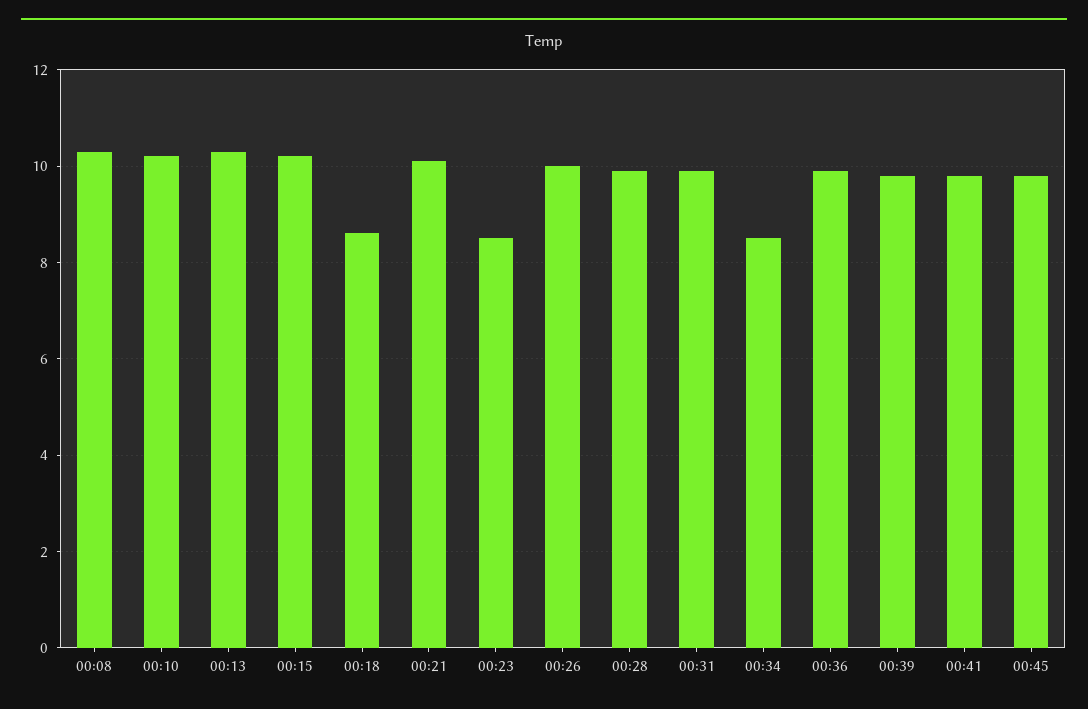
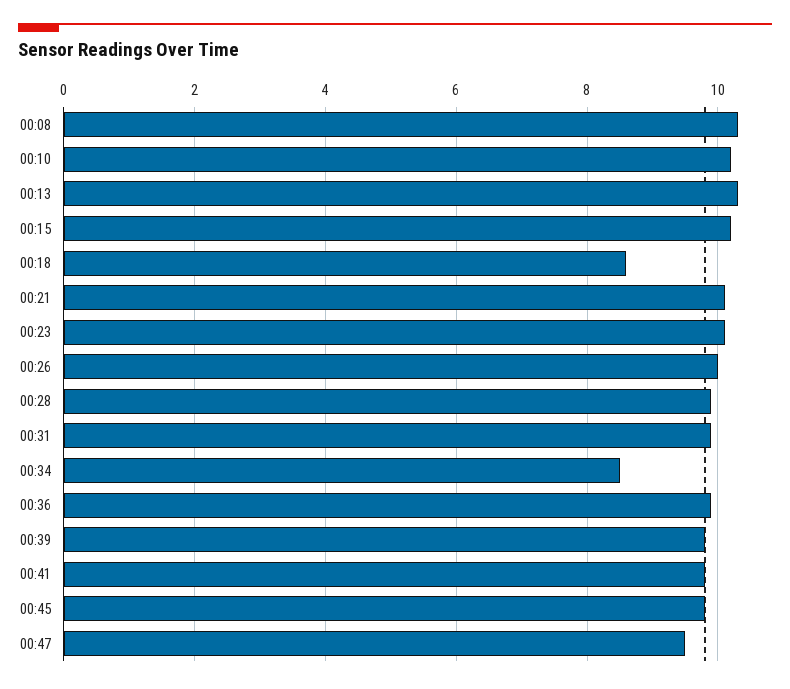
00:23: 8.5 -> 10
00:47: none -> 9.5

